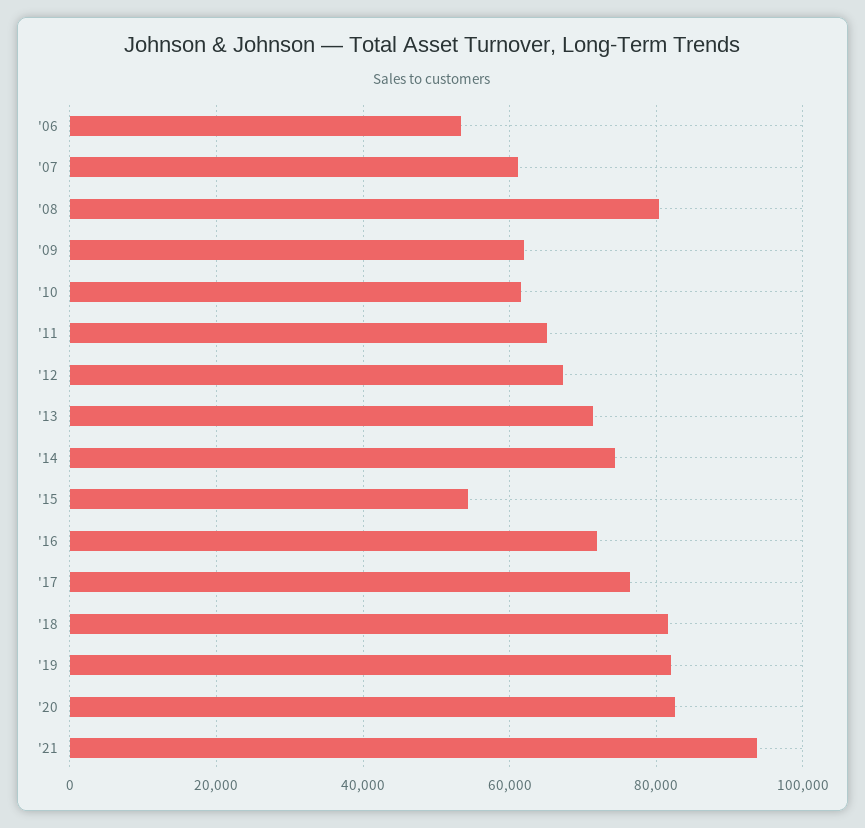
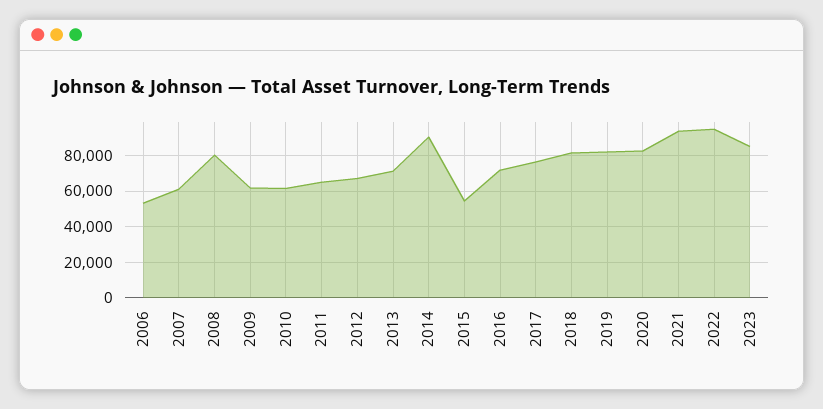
'14: 74000 -> 90000
2022: none -> 95000
2023: none -> 85000

